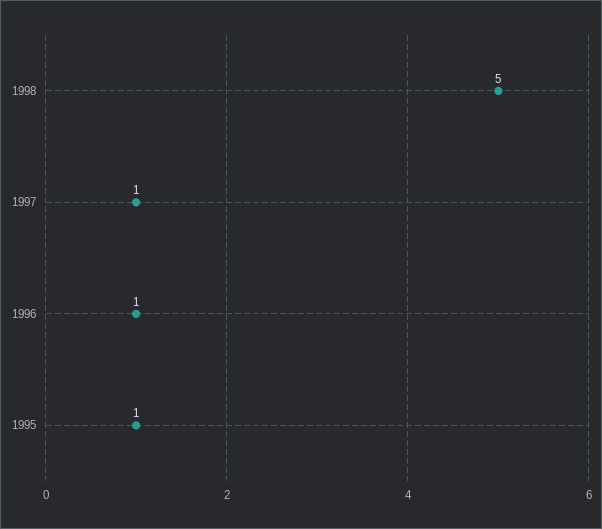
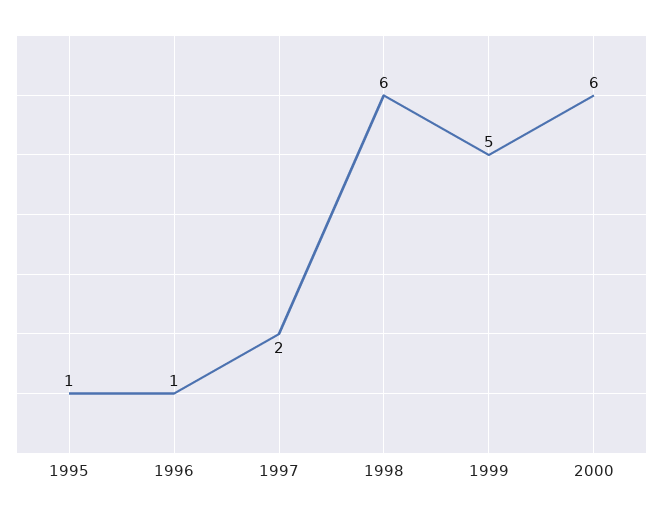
1998: 5 -> 6
1997: 1 -> 2
1999: none -> 5
2000: none -> 6

